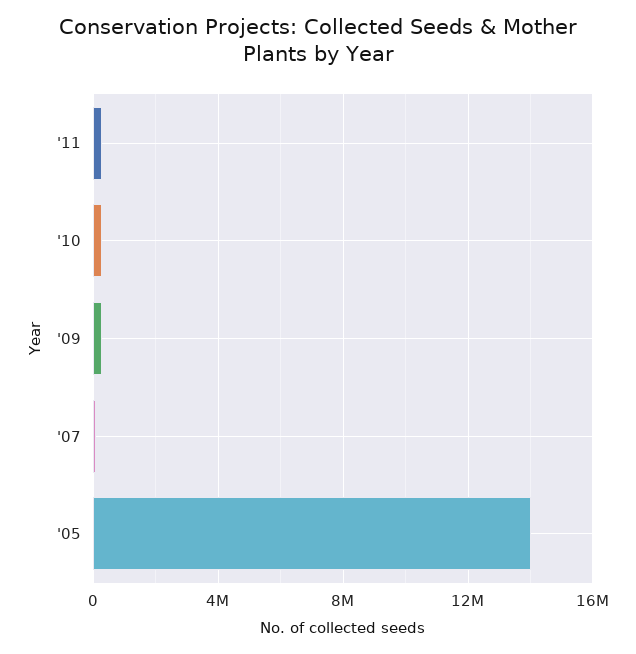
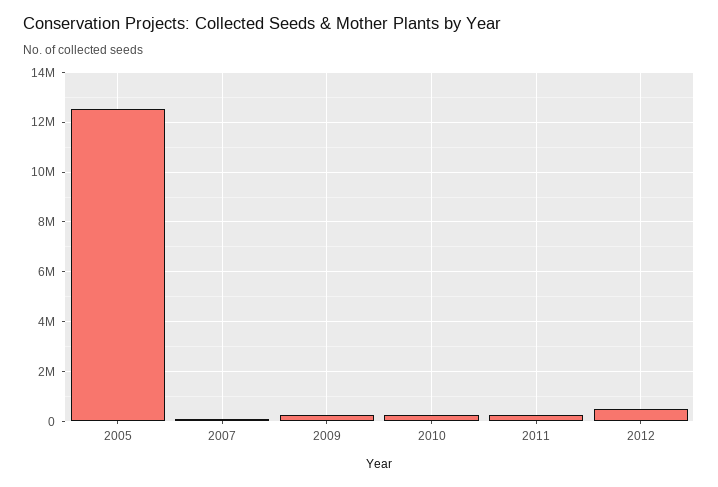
'05: 14000000 -> 12500000
2012: none -> 500000

